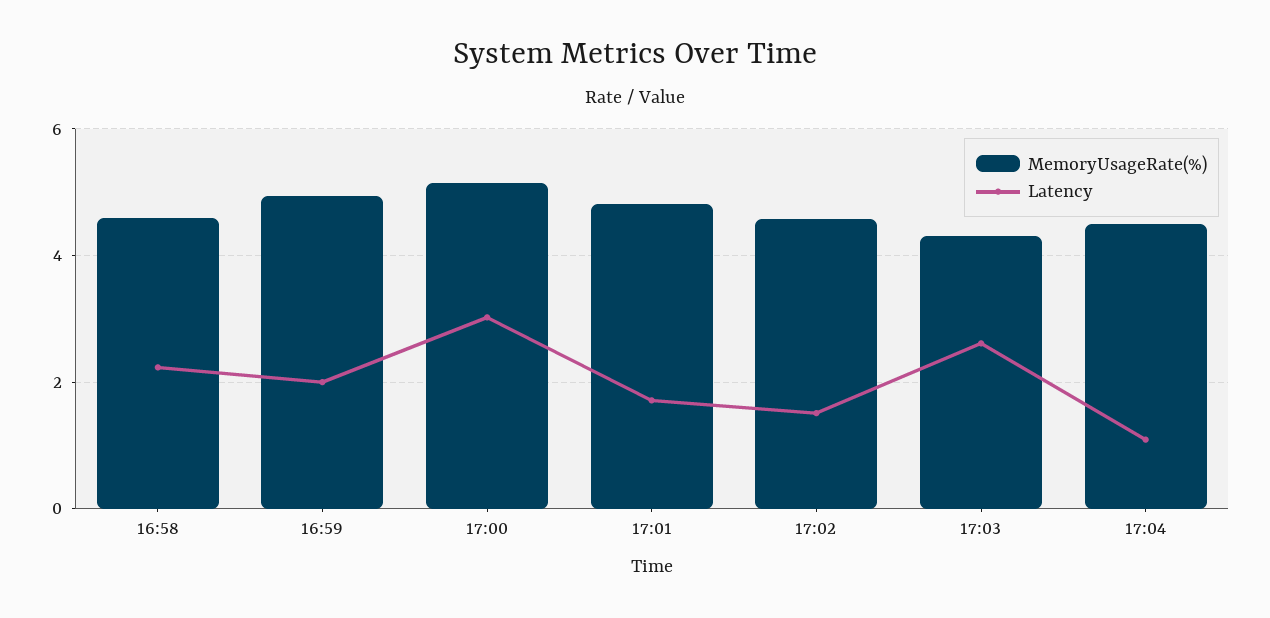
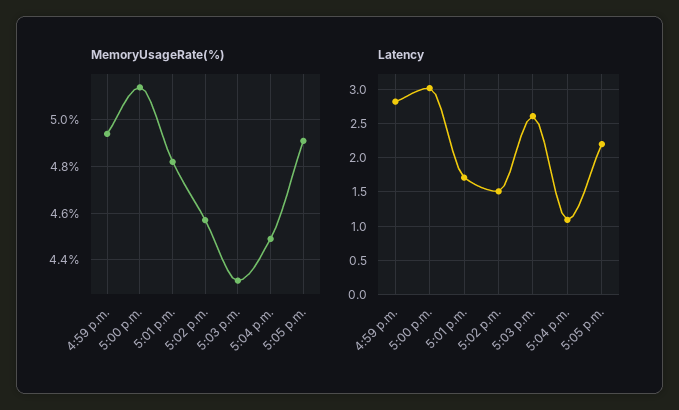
MemoryUsageRate(%), 16:58: 4.6 -> none
Latency, 16:58: 2.2 -> none
Latency, 16:59: 2 -> 2.8
MemoryUsageRate(%), 5:05 p.m.: none -> 4.9
Latency, 5:05 p.m.: none -> 2.2

